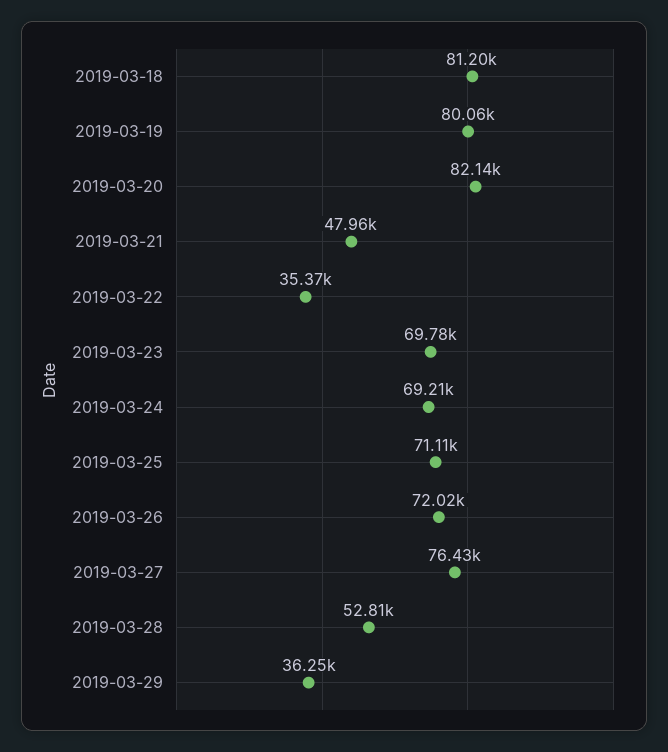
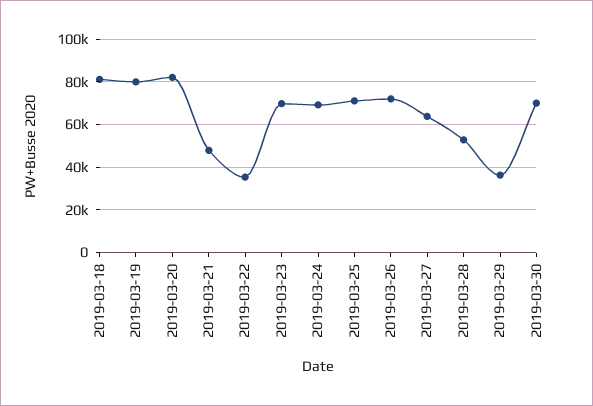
2019-03-27: 76430 -> 65000
2019-03-30: none -> 70000

